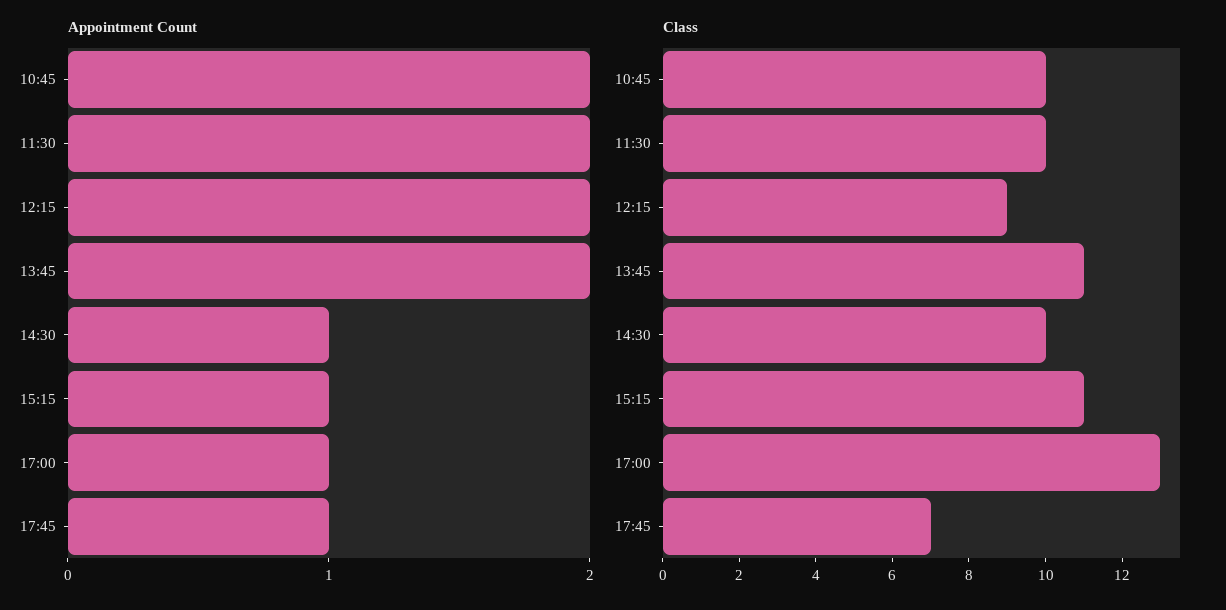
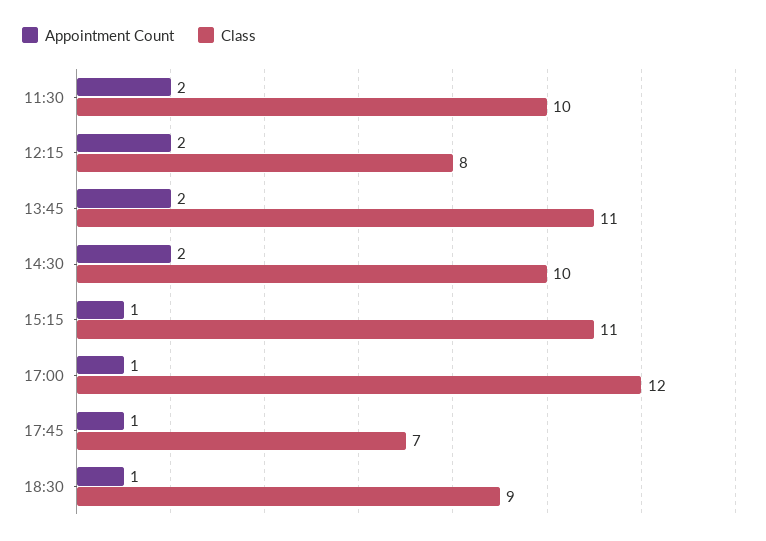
Appointment Count, 10:45: 2 -> none
Appointment Count, 14:30: 1 -> 2
Class, 10:45: 10 -> none
Class, 12:15: 9 -> 8
Class, 17:00: 13 -> 12
Appointment Count, 18:30: none -> 1
Class, 18:30: none -> 9

